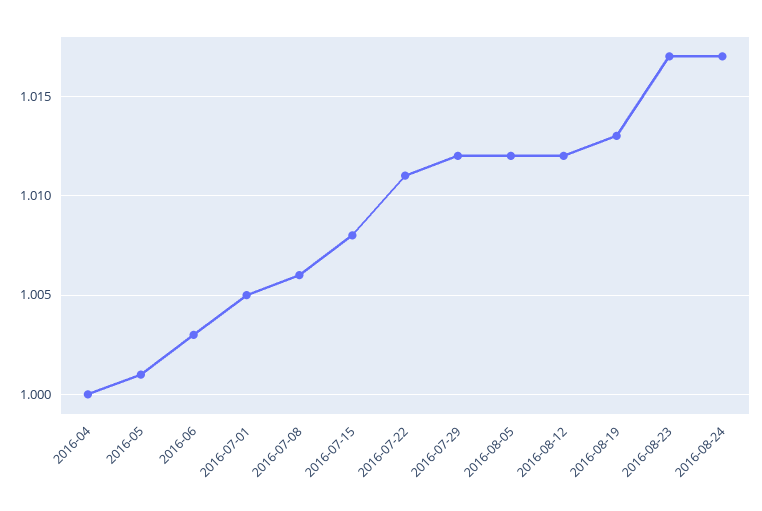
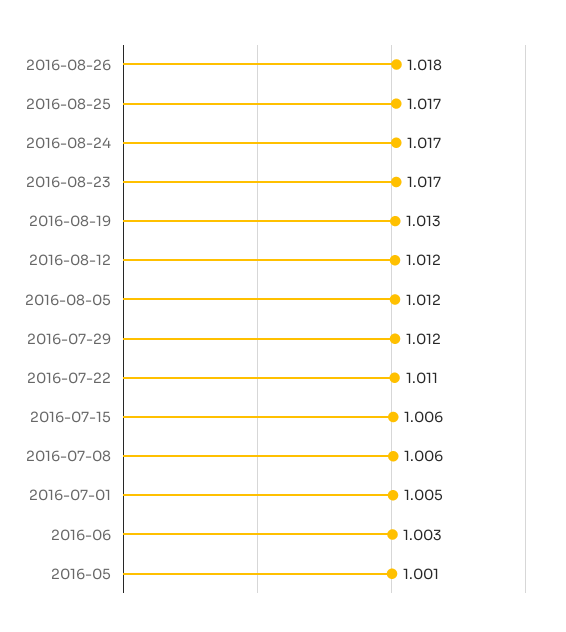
2016-04: 1 -> none
2016-07-15: 1.008 -> 1.006
2016-08-26: none -> 1.018
2016-08-25: none -> 1.017

